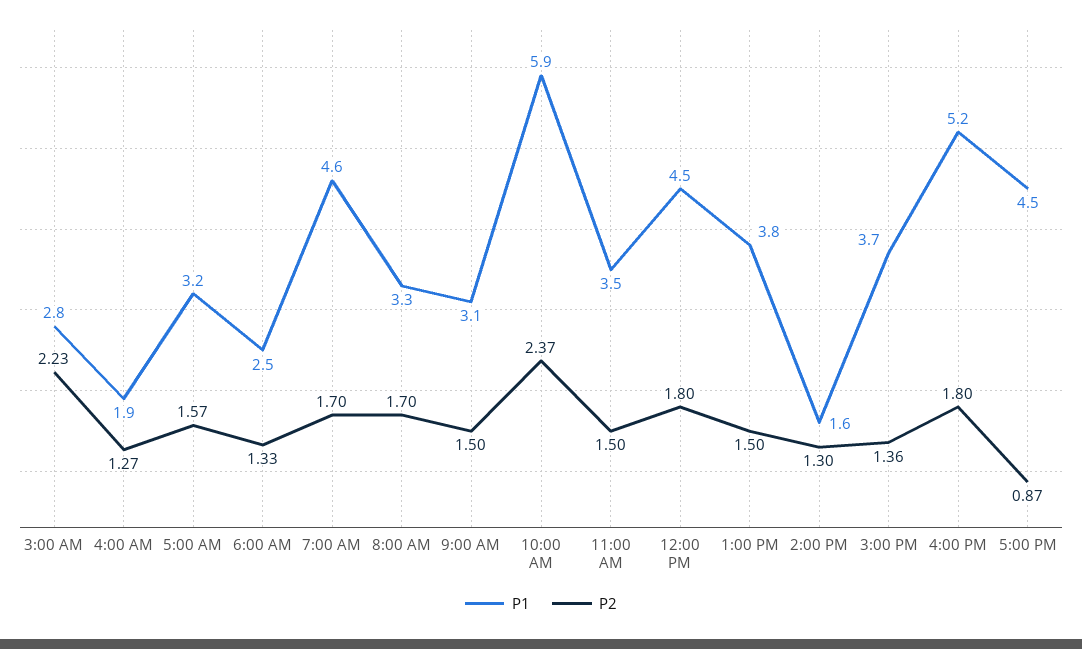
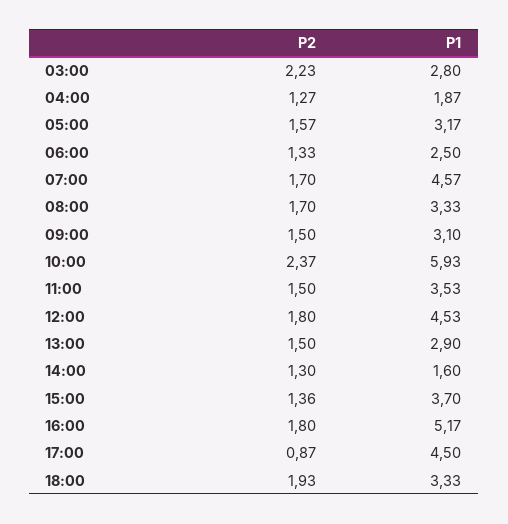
P1, 1:00 PM: 3.8 -> 2.9
P2, 18:00: none -> 1.93
P1, 18:00: none -> 3.33

